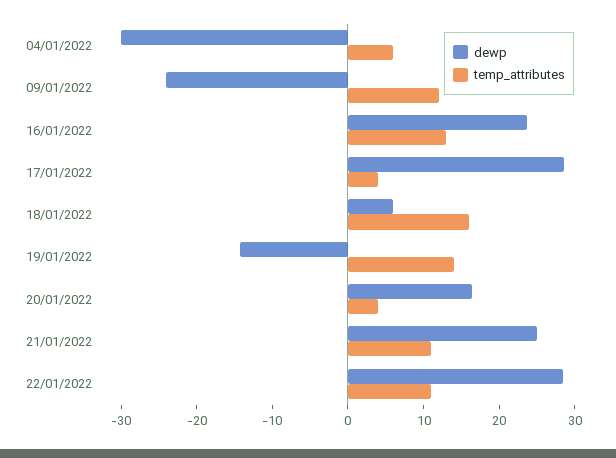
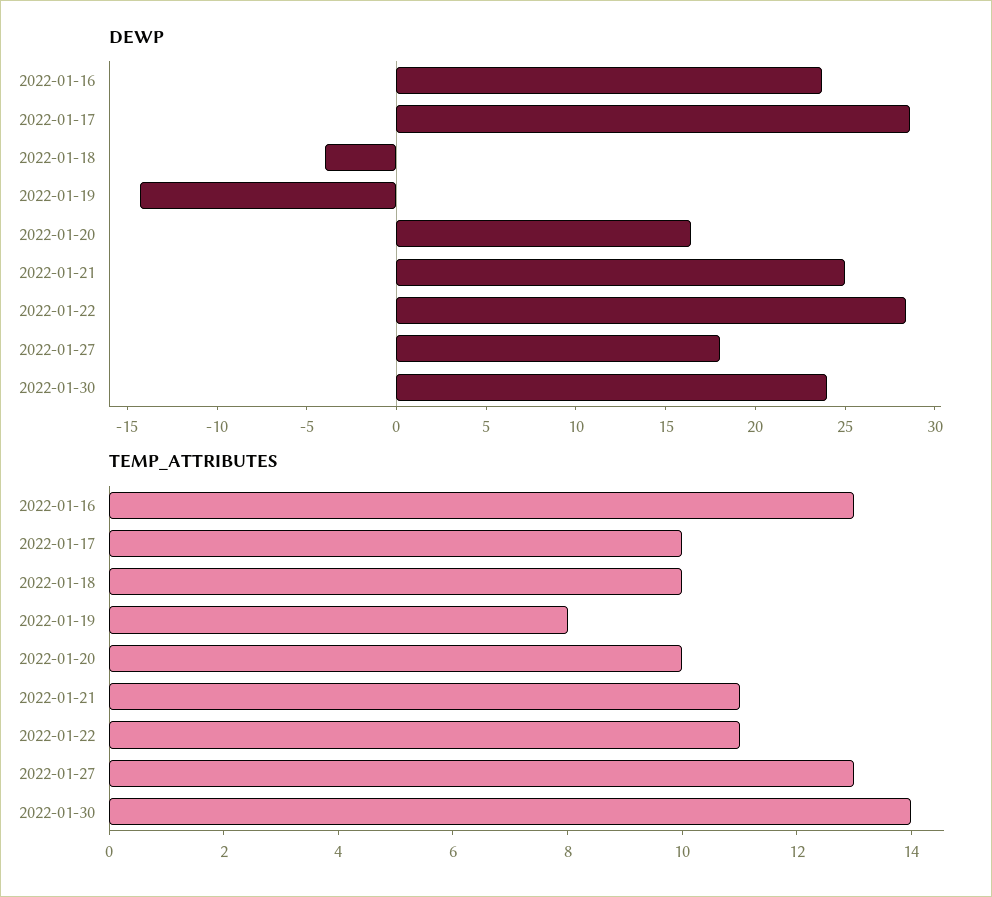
dewp, 04/01/2022: -30 -> none
temp_attributes, 04/01/2022: 6 -> none
dewp, 09/01/2022: -24 -> none
temp_attributes, 09/01/2022: 12 -> none
temp_attributes, 17/01/2022: 4 -> 10
dewp, 18/01/2022: 6 -> -4
temp_attributes, 18/01/2022: 16 -> 10
temp_attributes, 19/01/2022: 14 -> 8
temp_attributes, 20/01/2022: 4 -> 10
dewp, 2022-01-27: none -> 18
dewp, 2022-01-30: none -> 24
temp_attributes, 2022-01-27: none -> 13
temp_attributes, 2022-01-30: none -> 14

